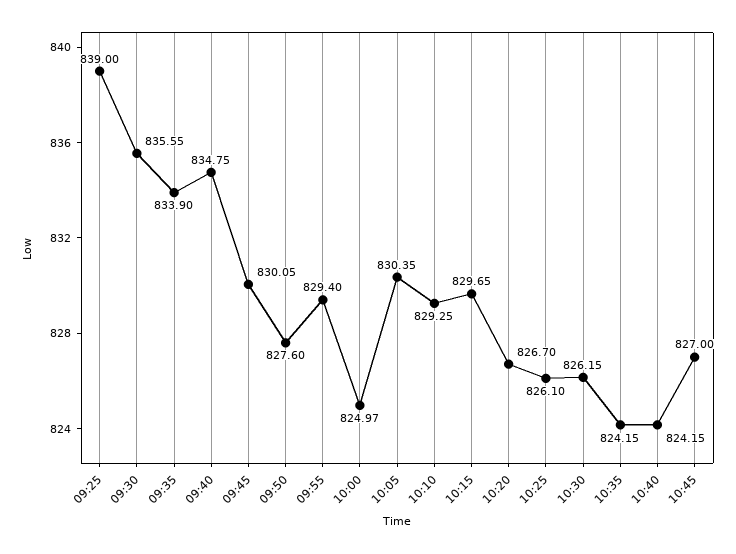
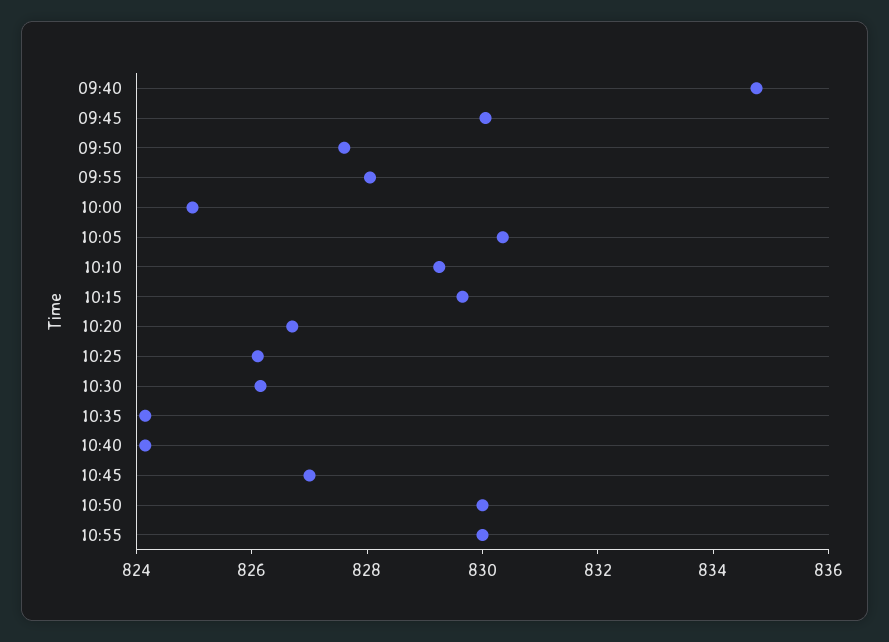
09:25: 839 -> none
09:30: 835.55 -> none
09:35: 833.9 -> none
09:55: 829.4 -> 828
10:50: none -> 830
10:55: none -> 830

